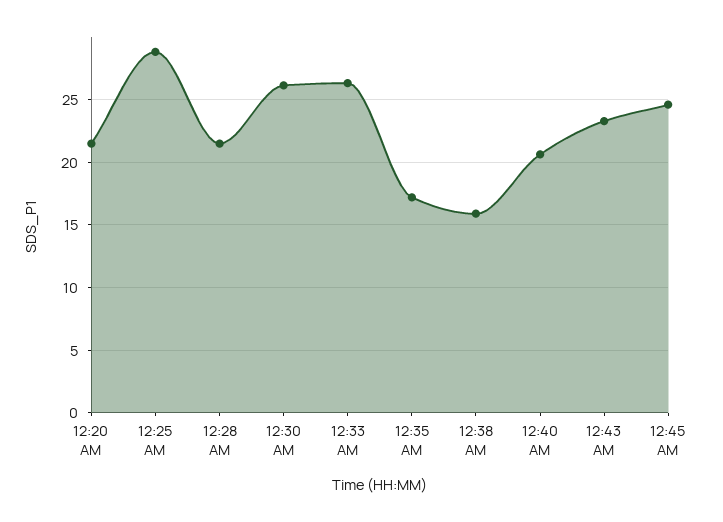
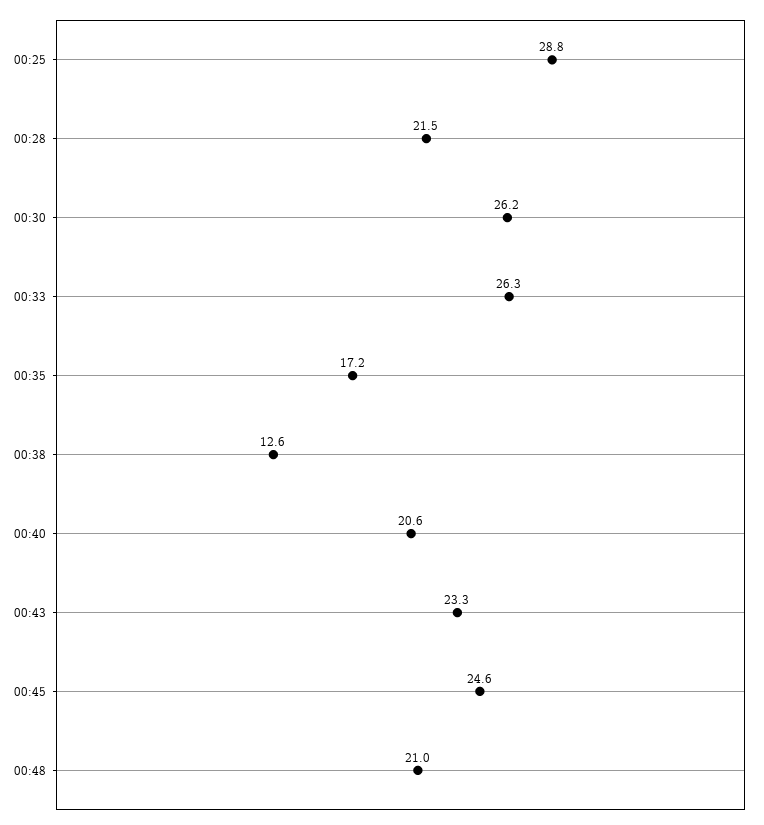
12:20 AM: 21.5 -> none
12:38 AM: 16 -> 12.6
00:48: none -> 21

